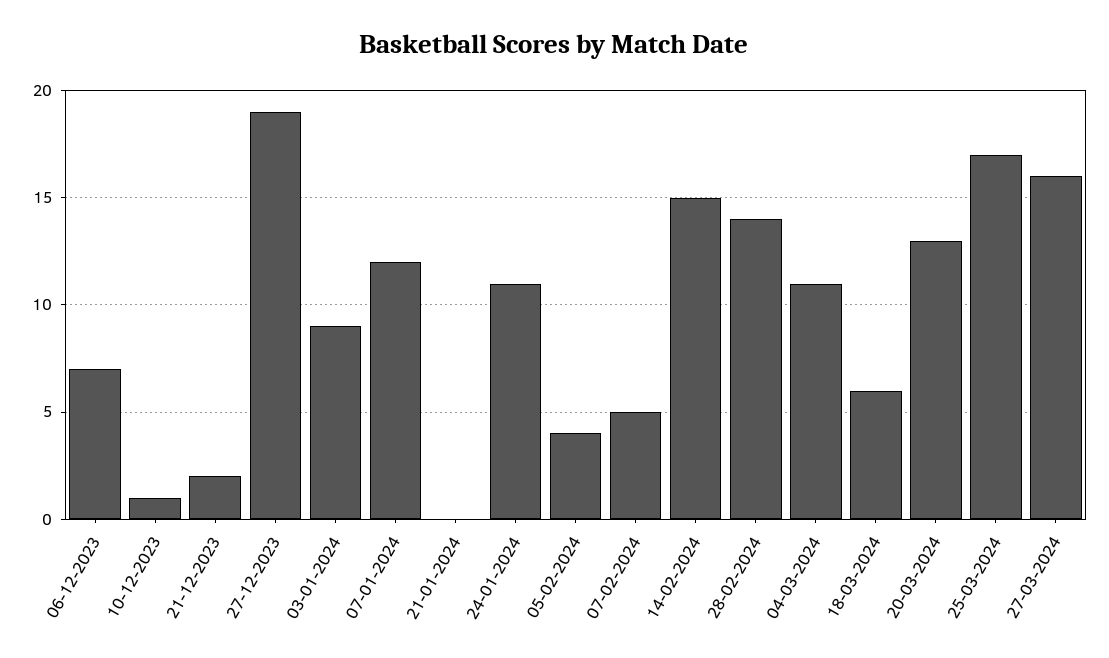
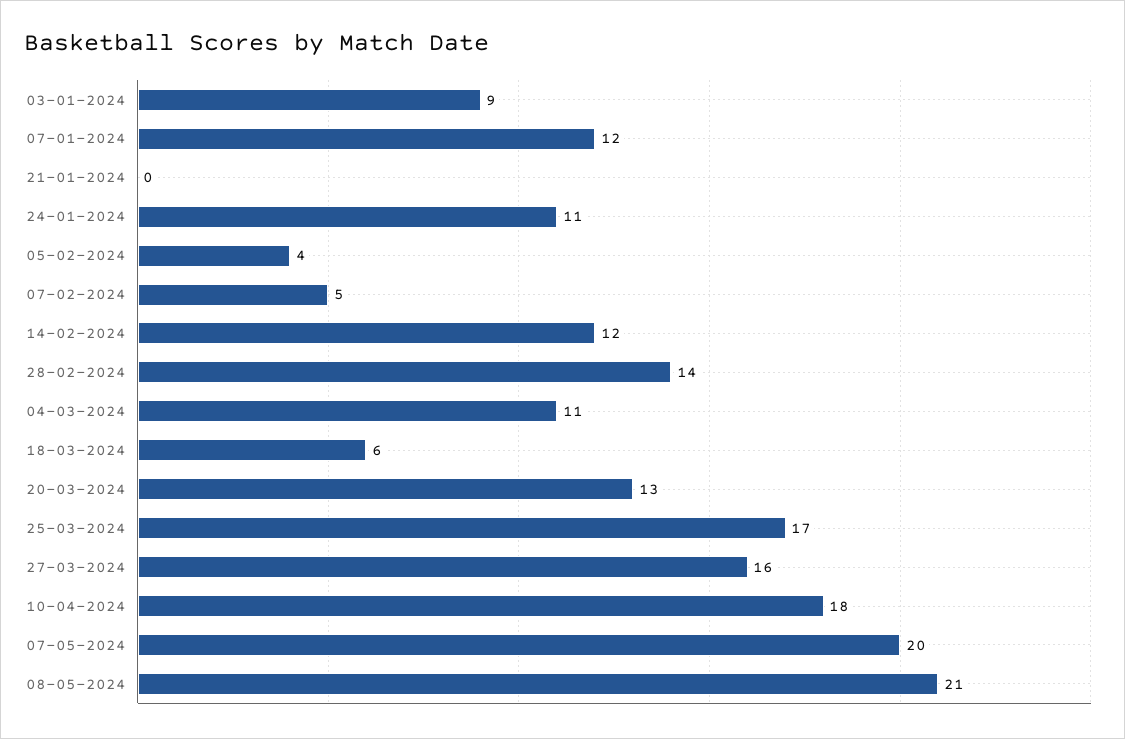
06-12-2023: 7 -> none
10-12-2023: 1 -> none
21-12-2023: 2 -> none
27-12-2023: 19 -> none
14-02-2024: 15 -> 12
10-04-2024: none -> 18
07-05-2024: none -> 20
08-05-2024: none -> 21

